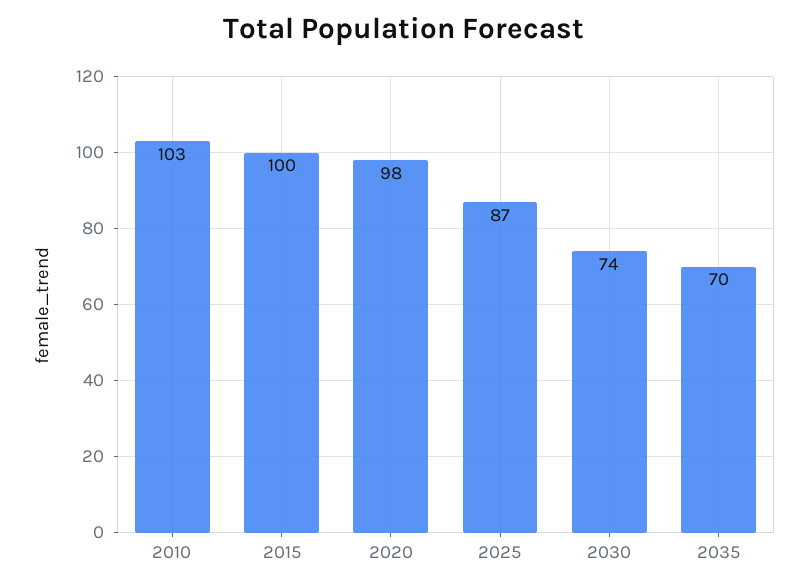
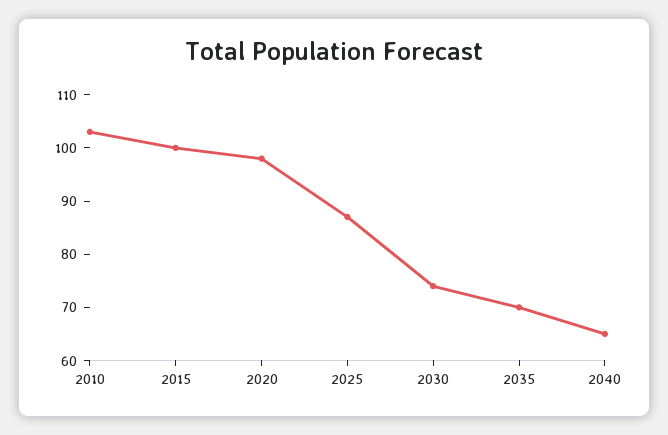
2040: none -> 65

